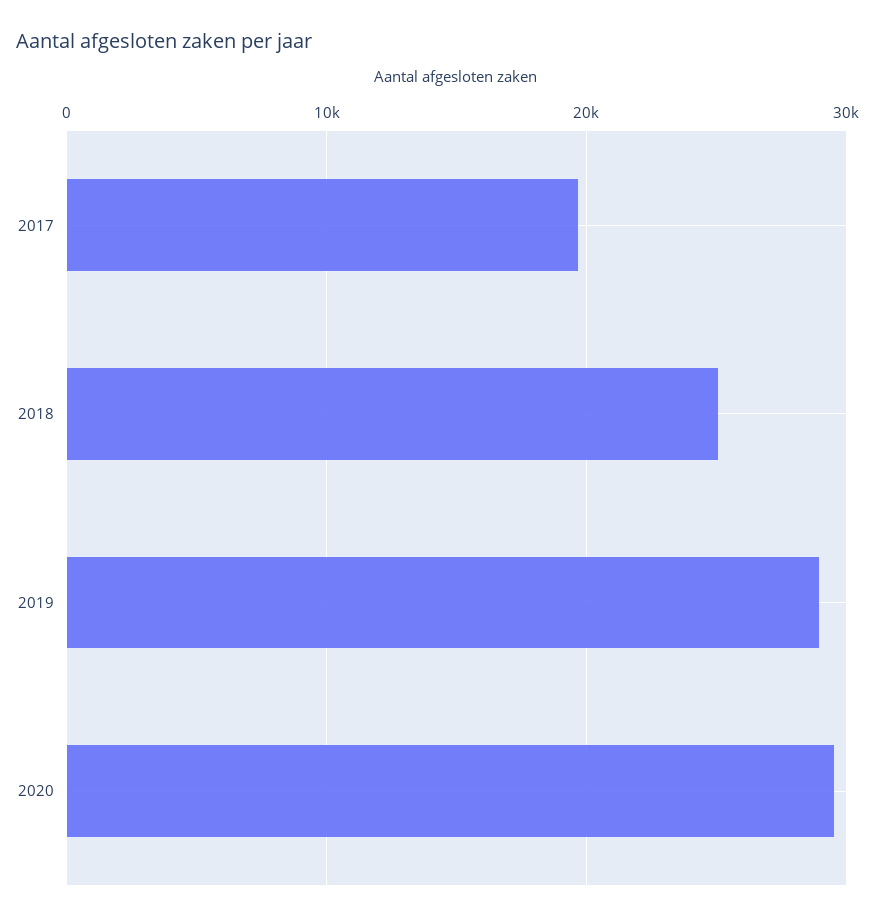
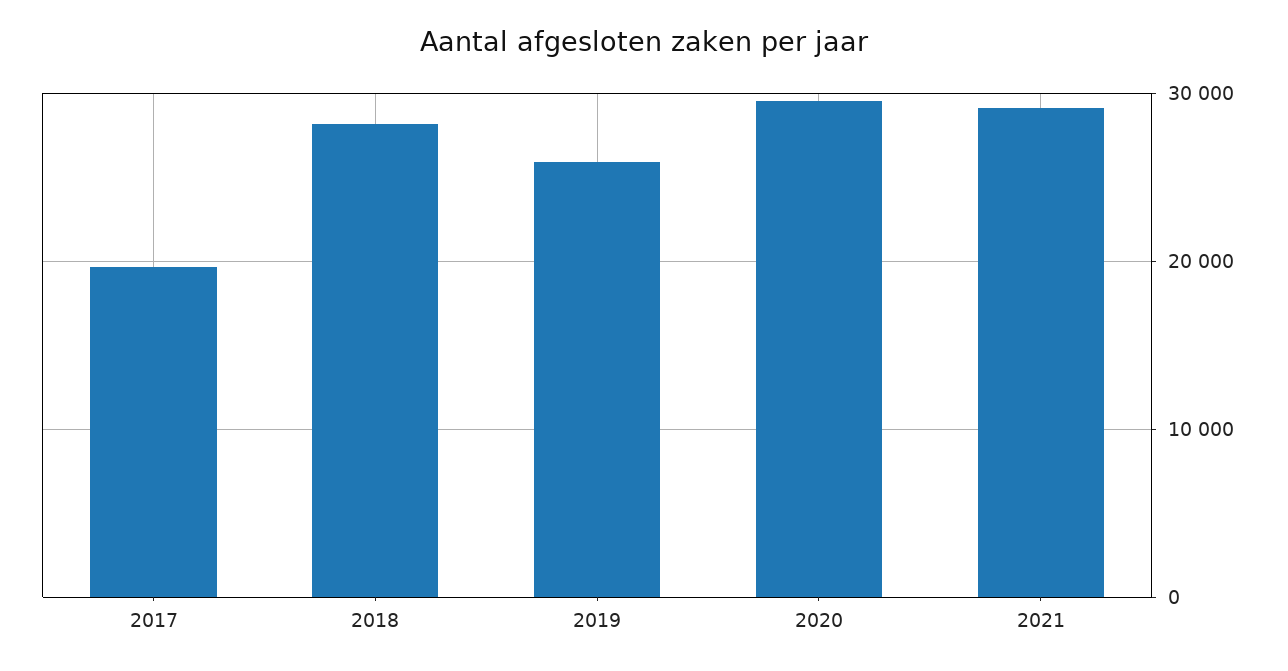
2018: 25000 -> 28000
2019: 29000 -> 26000
2021: none -> 29000

